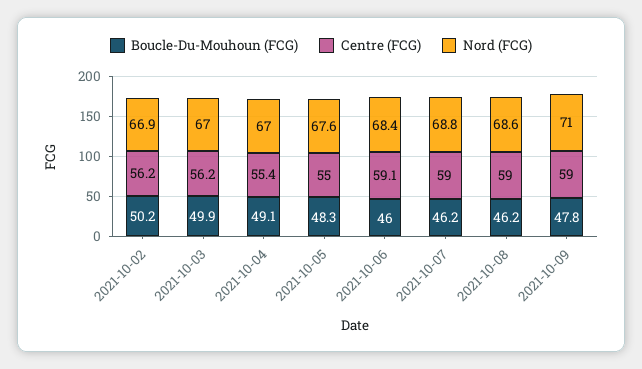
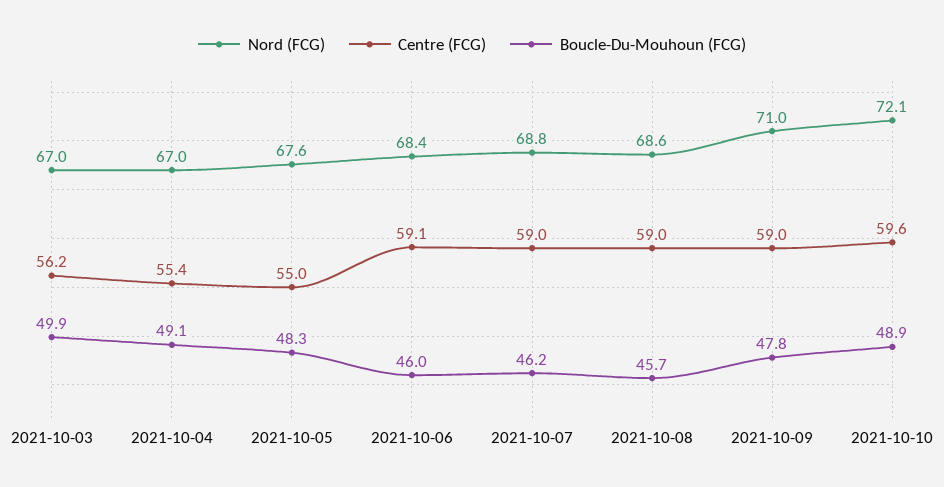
Boucle-Du-Mouhoun (FCG), 2021-10-02: 50.2 -> none
Centre (FCG), 2021-10-02: 56.2 -> none
Nord (FCG), 2021-10-02: 66.9 -> none
Boucle-Du-Mouhoun (FCG), 2021-10-08: 46.2 -> 45.7
Nord (FCG), 2021-10-10: none -> 72.1
Centre (FCG), 2021-10-10: none -> 59.6
Boucle-Du-Mouhoun (FCG), 2021-10-10: none -> 48.9

